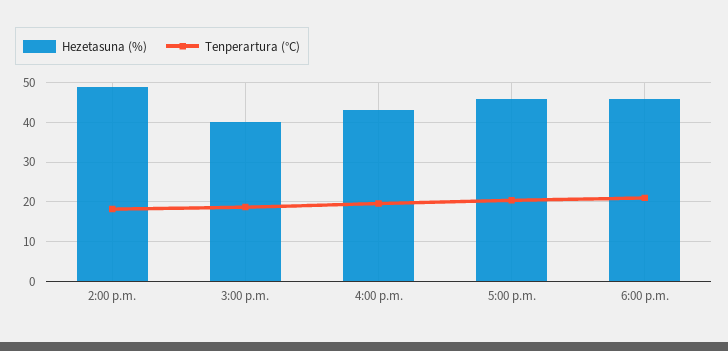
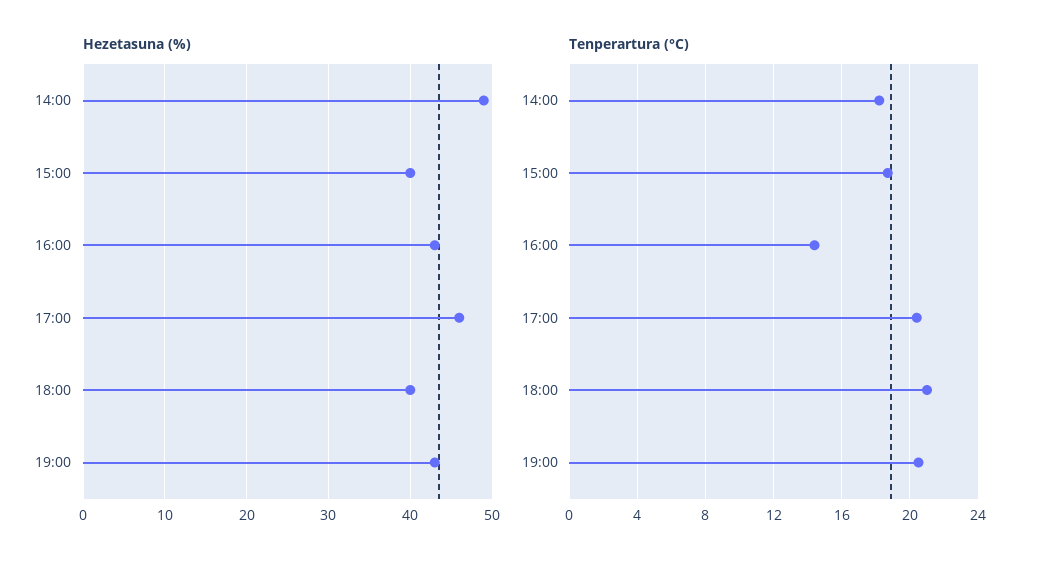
Tenperartura (°C), 4:00 p.m.: 20 -> 14.5
Hezetasuna (%), 6:00 p.m.: 46 -> 40
Hezetasuna (%), 19:00: none -> 43
Tenperartura (°C), 19:00: none -> 20.5

